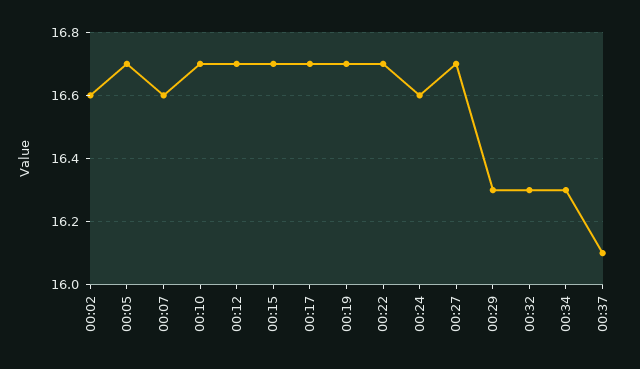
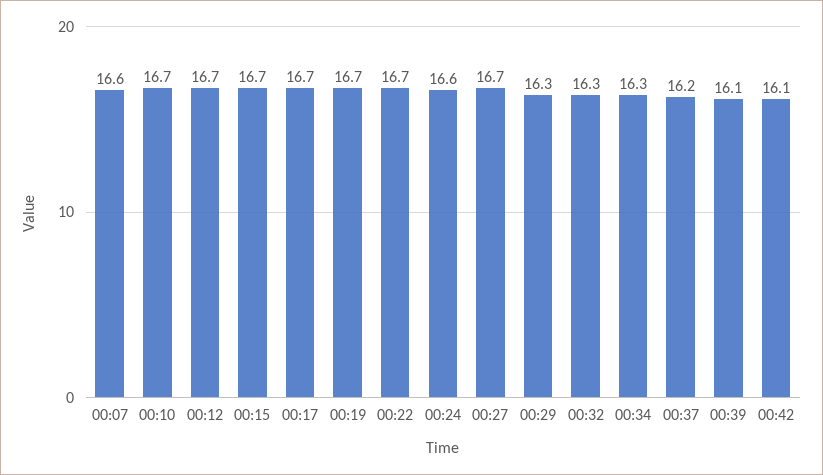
00:02: 16.6 -> none
00:05: 16.7 -> none
00:37: 16.1 -> 16.2
00:39: none -> 16.1
00:42: none -> 16.1

